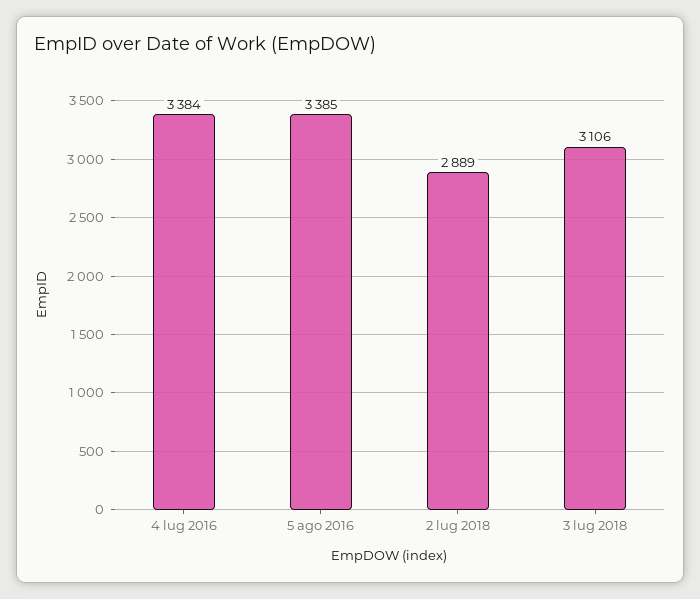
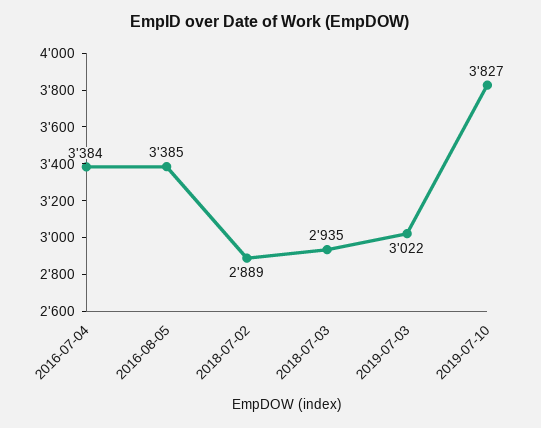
3 lug 2018: 3106 -> 2935
2019-07-03: none -> 3022
2019-07-10: none -> 3827

